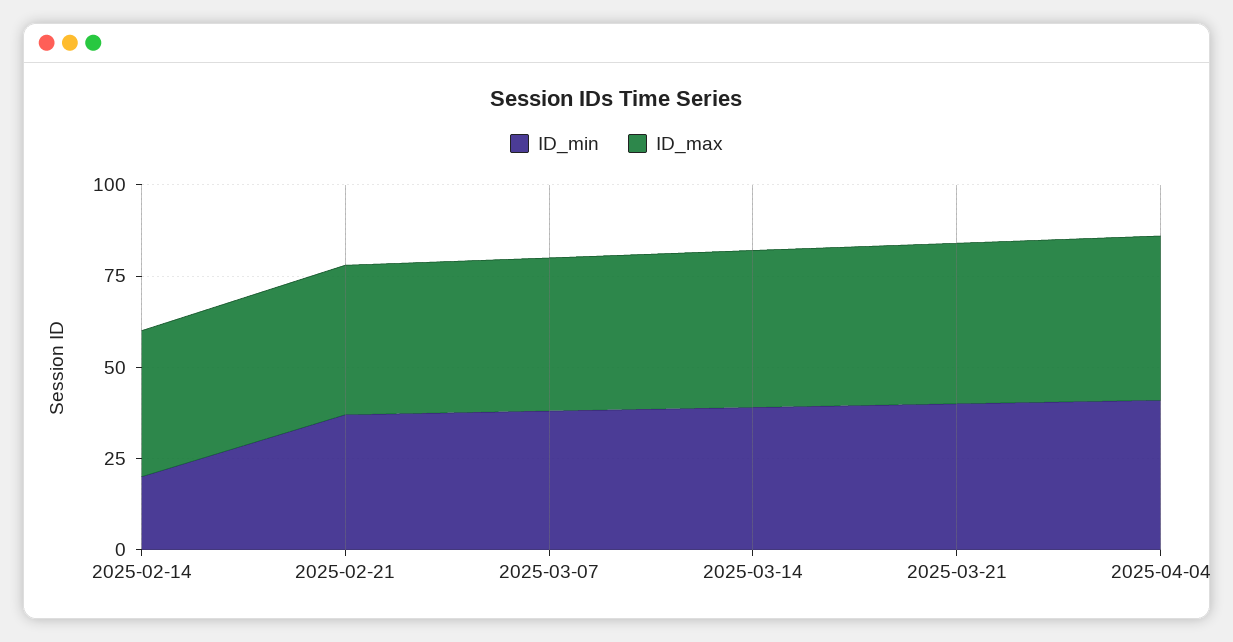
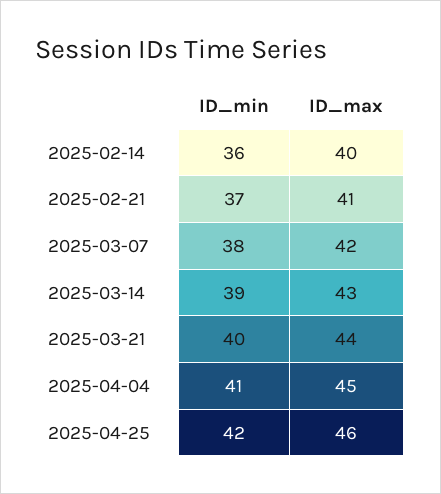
ID_min, 2025-02-14: 20 -> 36
ID_min, 2025-04-25: none -> 42
ID_max, 2025-04-25: none -> 46

